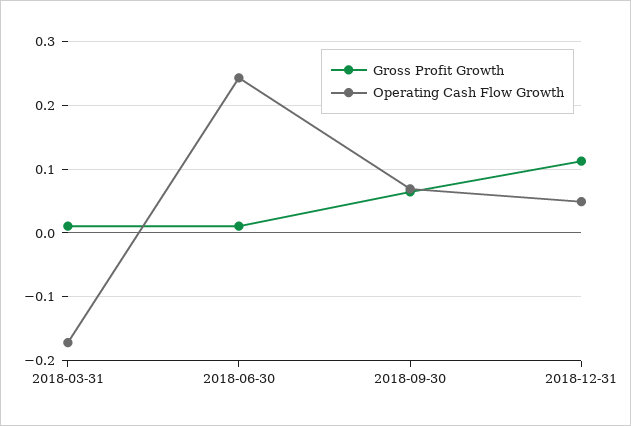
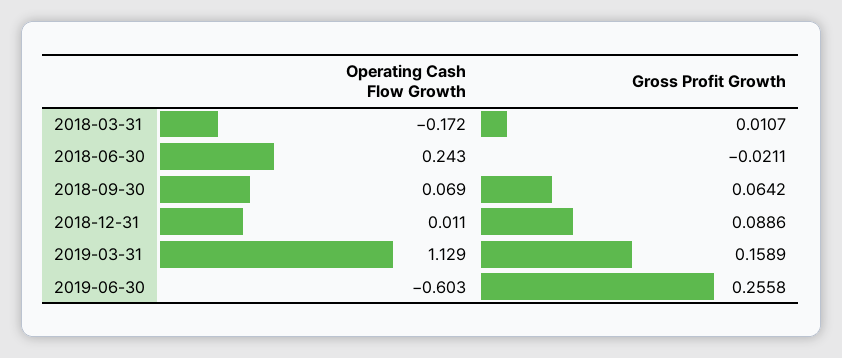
Gross Profit Growth, 2018-06-30: 0.01 -> -0.0211
Gross Profit Growth, 2018-12-31: 0.11 -> 0.0886
Operating Cash Flow Growth, 2018-12-31: 0.05 -> 0.011
Operating Cash Flow Growth, 2019-03-31: none -> 1.129
Gross Profit Growth, 2019-03-31: none -> 0.1589
Operating Cash Flow Growth, 2019-06-30: none -> -0.603
Gross Profit Growth, 2019-06-30: none -> 0.2558

